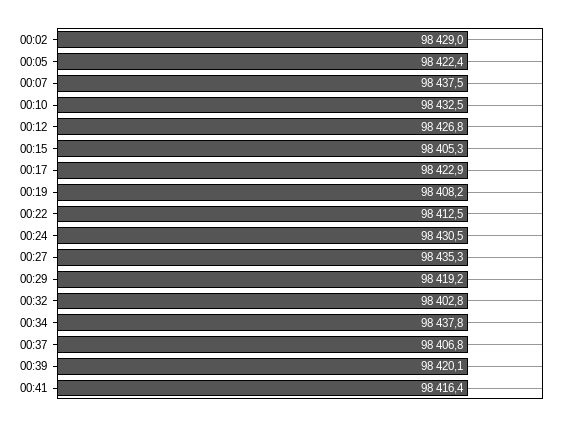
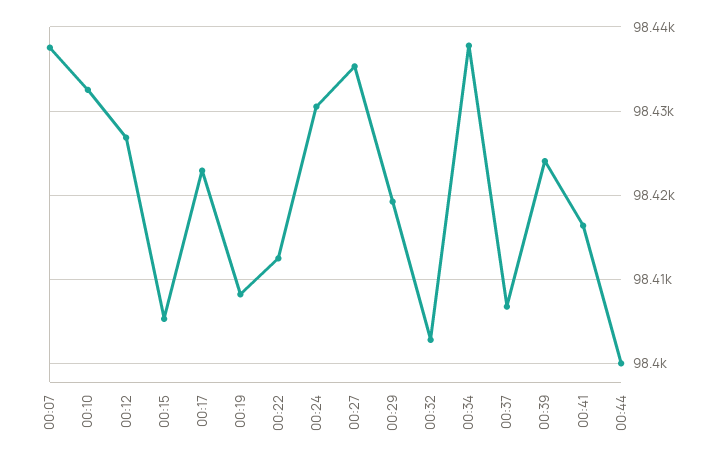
00:02: 98429 -> none
00:05: 98422.4 -> none
00:39: 98420.1 -> 98424
00:44: none -> 98400

